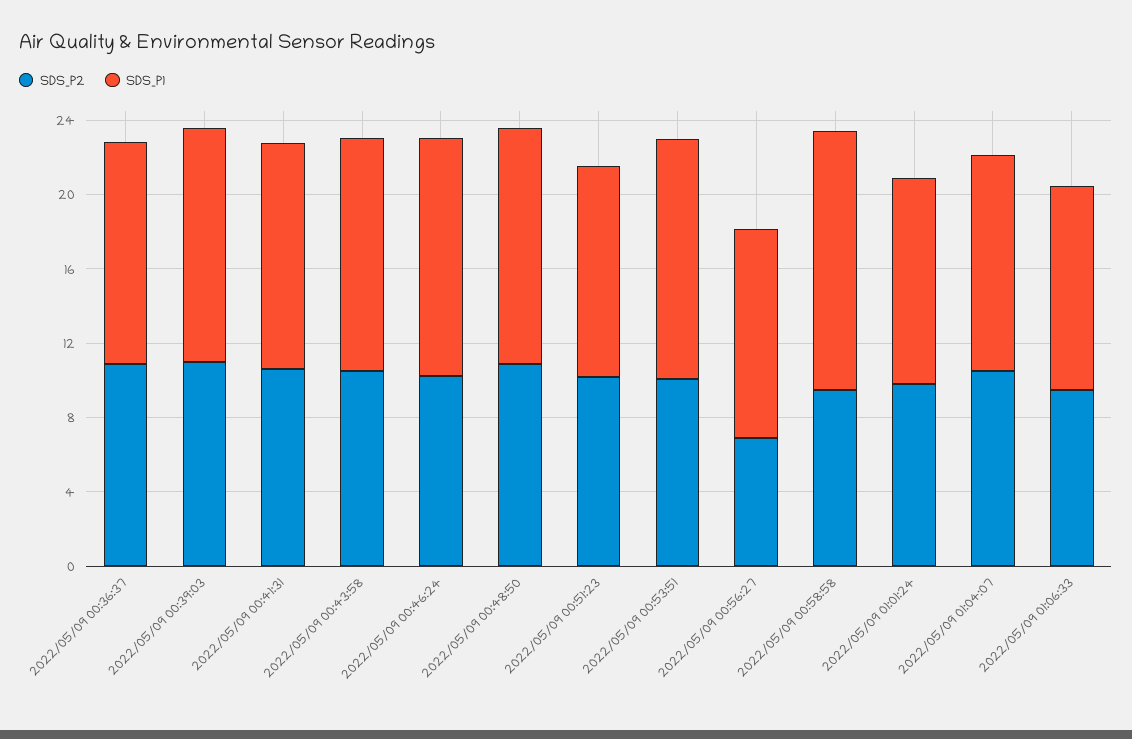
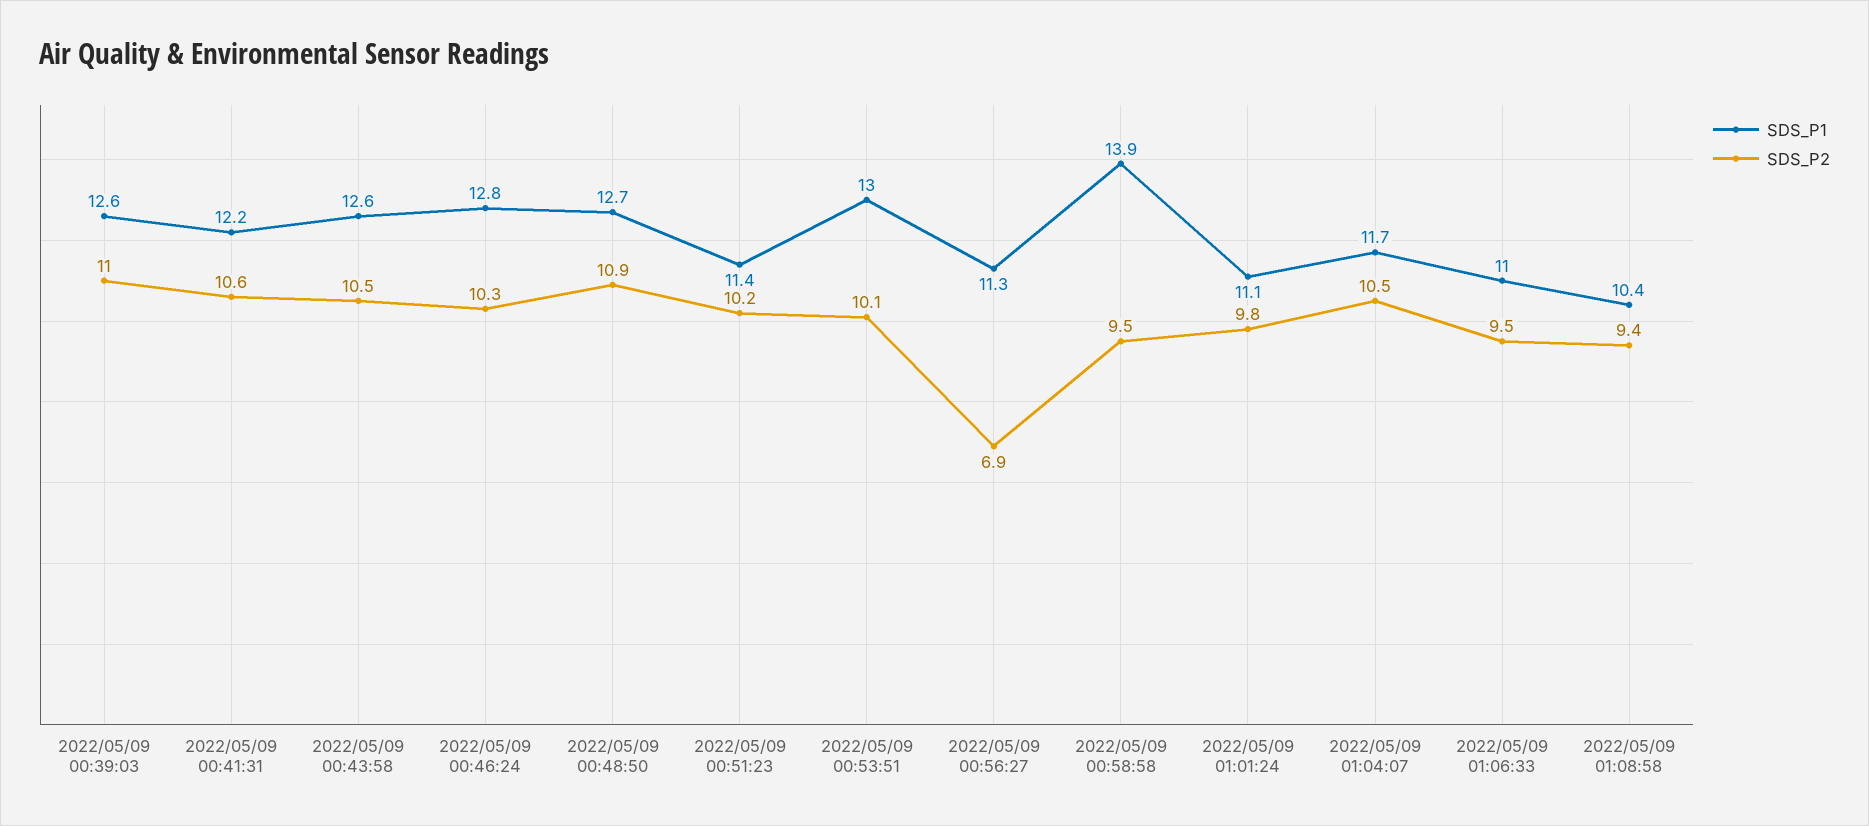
SDS_P2, 2022/05/09 00:36:37: 11 -> none
SDS_P1, 2022/05/09 00:36:37: 12 -> none
SDS_P1, 2022/05/09 01:08:58: none -> 10.4
SDS_P2, 2022/05/09 01:08:58: none -> 9.4

